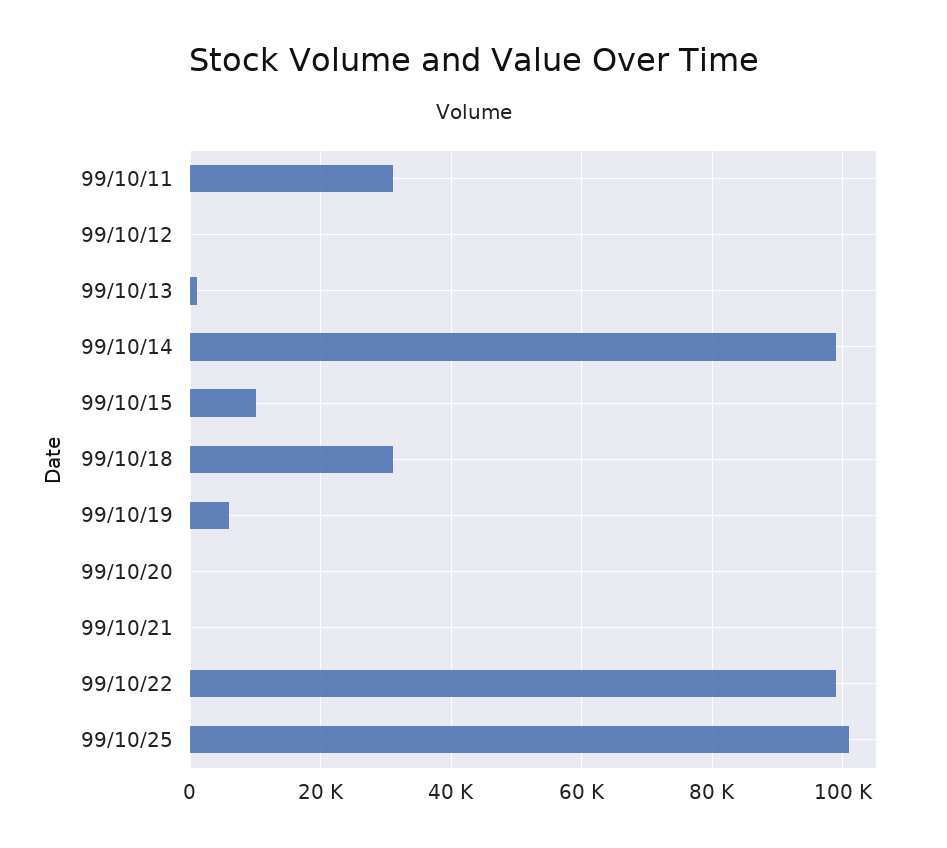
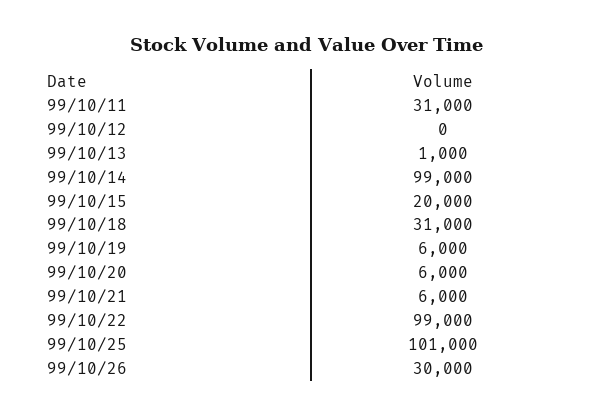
99/10/15: 10000 -> 20000
99/10/20: 0 -> 6000
99/10/21: 0 -> 6000
99/10/26: none -> 30000

